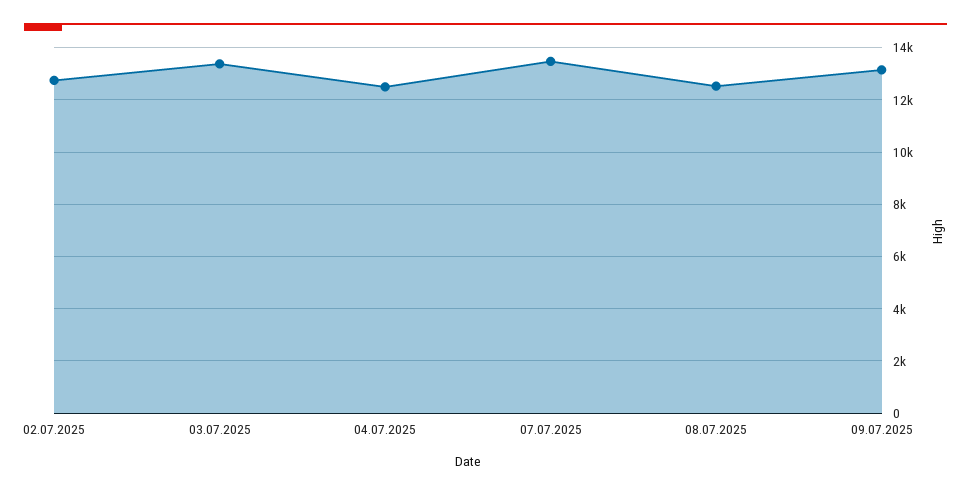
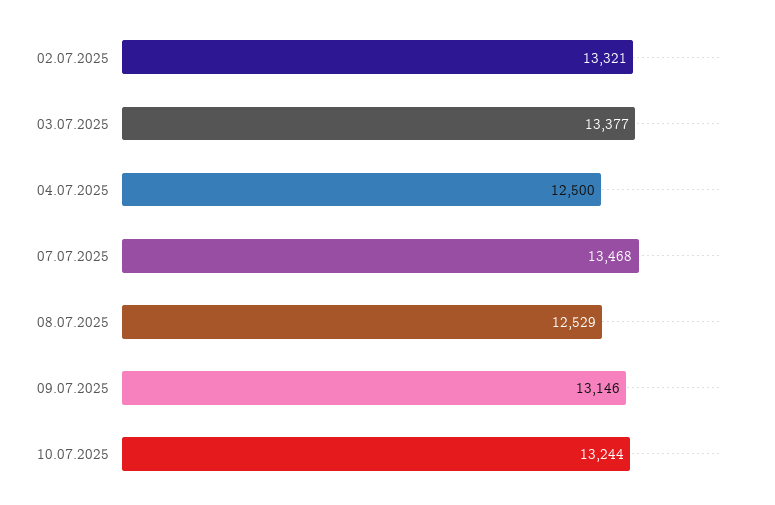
02.07.2025: 12750 -> 13321
10.07.2025: none -> 13244

